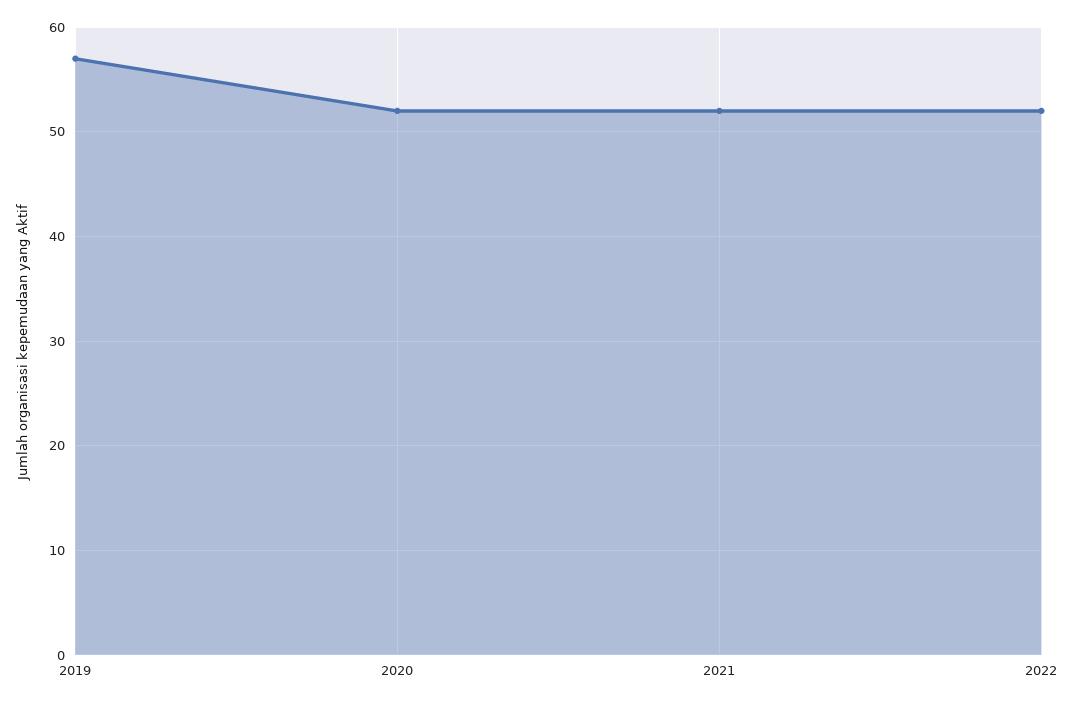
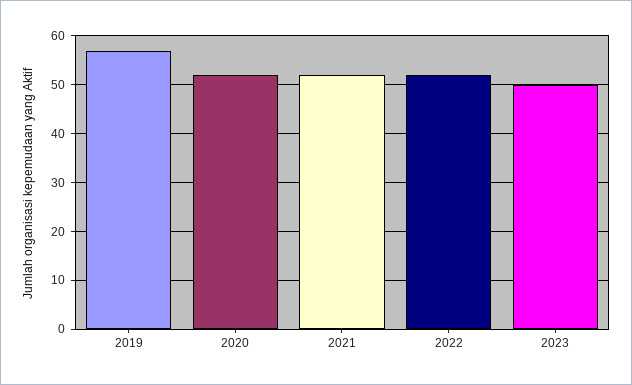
2023: none -> 50

